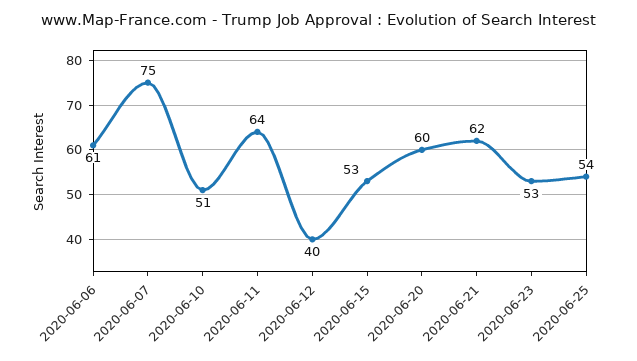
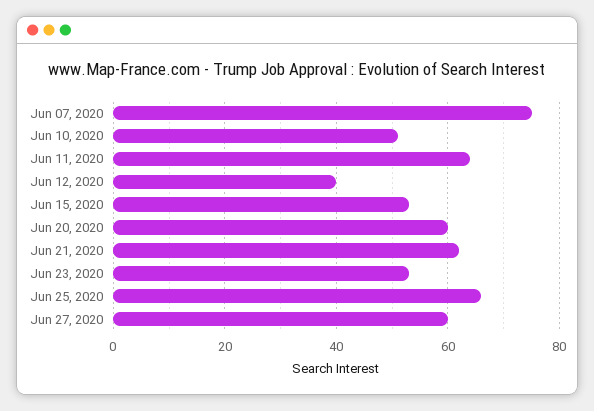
2020-06-06: 61 -> none
2020-06-25: 54 -> 65
Jun 27, 2020: none -> 60

